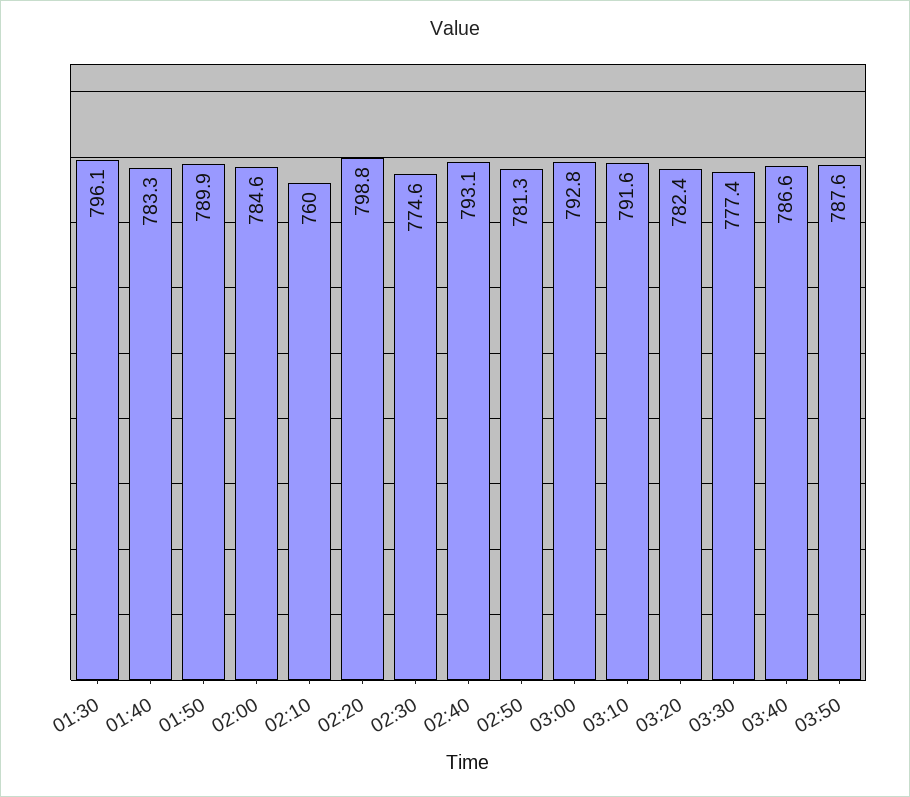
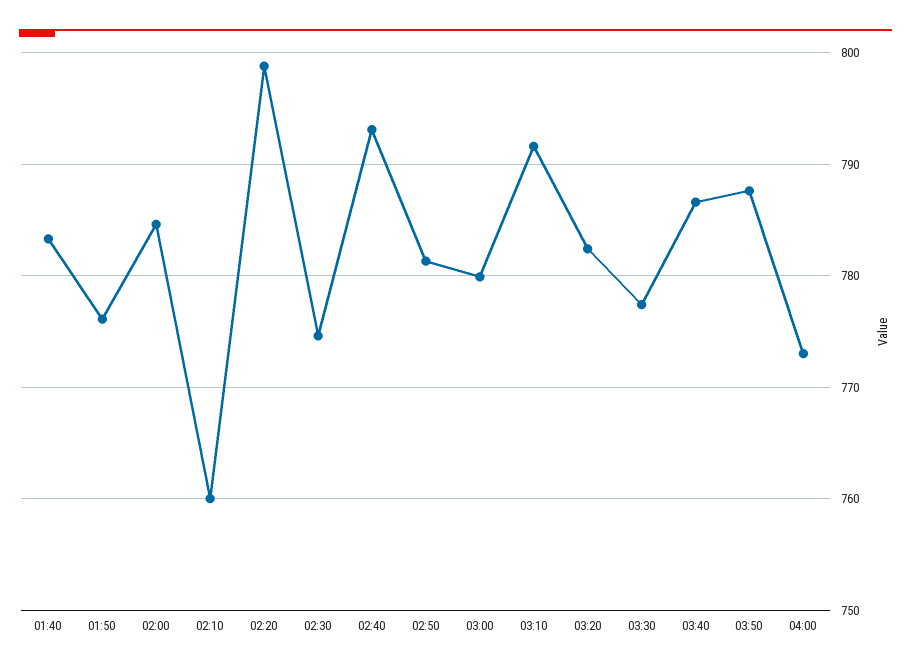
01:30: 796.1 -> none
01:50: 789.9 -> 776
03:00: 792.8 -> 780
04:00: none -> 773

